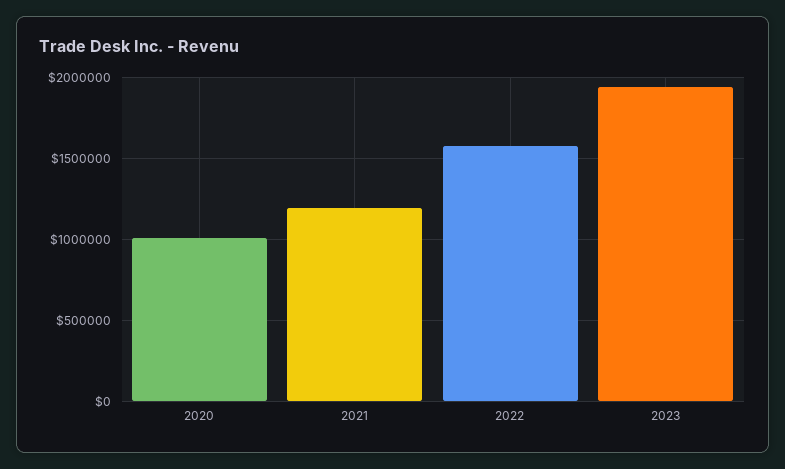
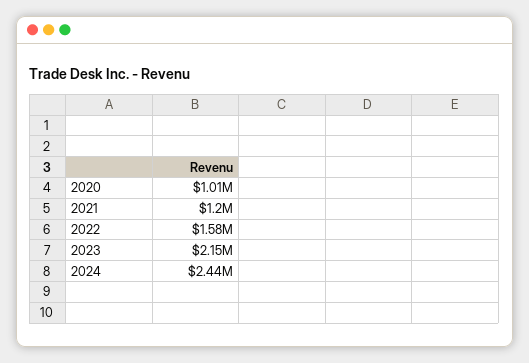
2023: 1950000 -> 2150000
2024: none -> 2440000

